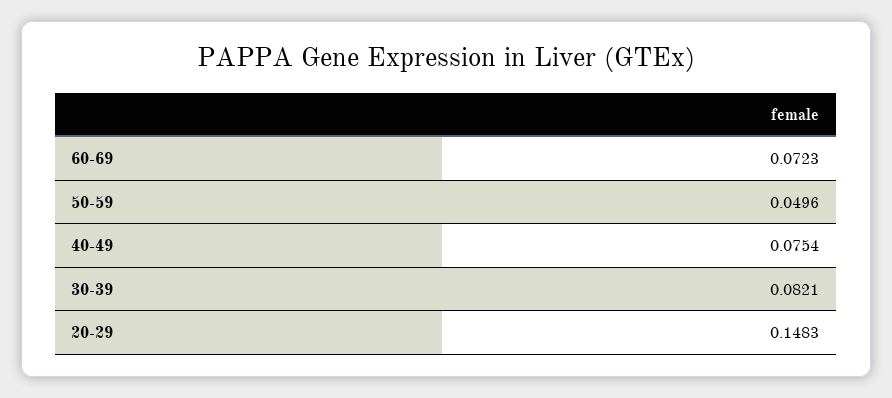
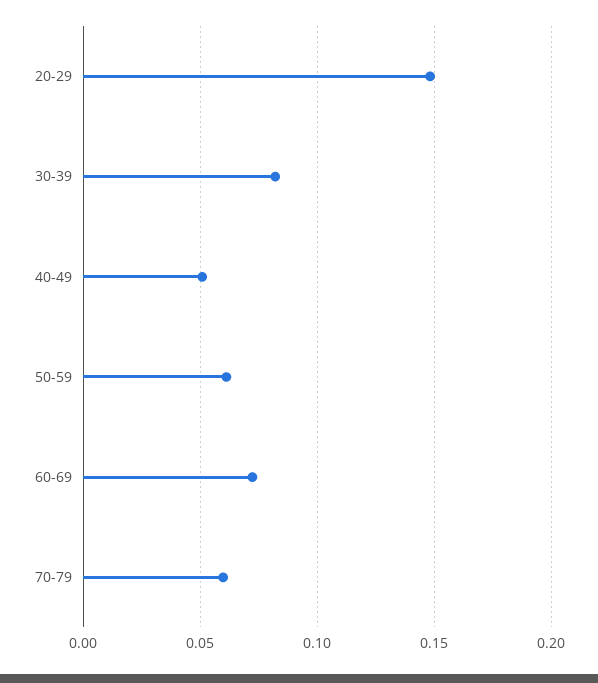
50-59: 0.0496 -> 0.06
40-49: 0.0754 -> 0.05
70-79: none -> 0.06

